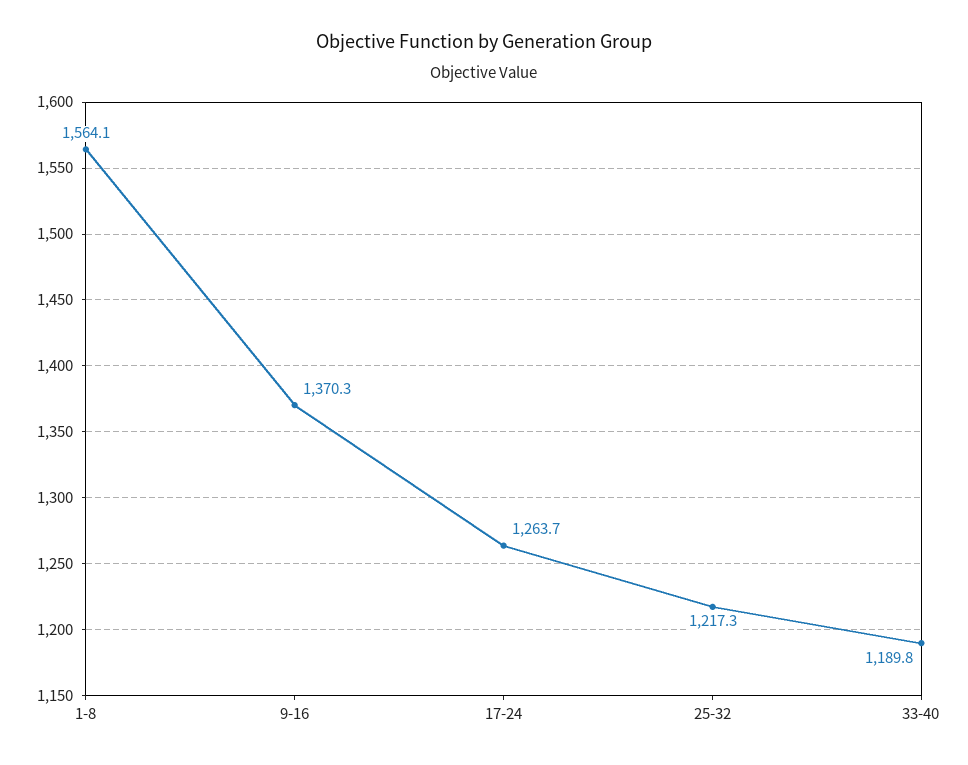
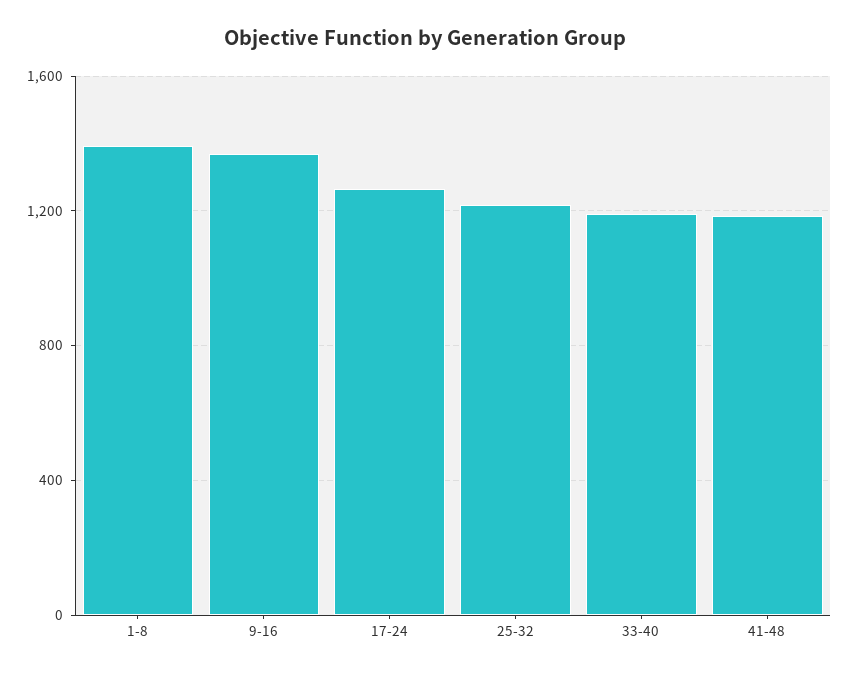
1-8: 1564.1 -> 1400
41-48: none -> 1200

